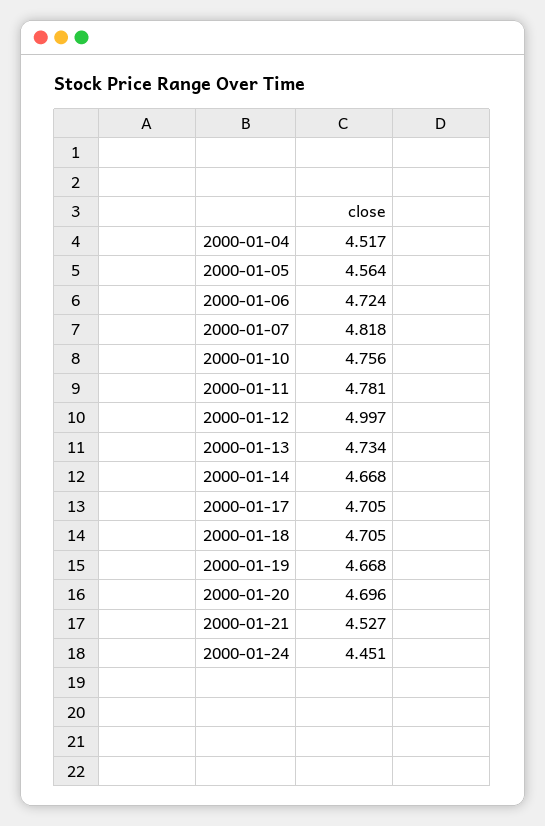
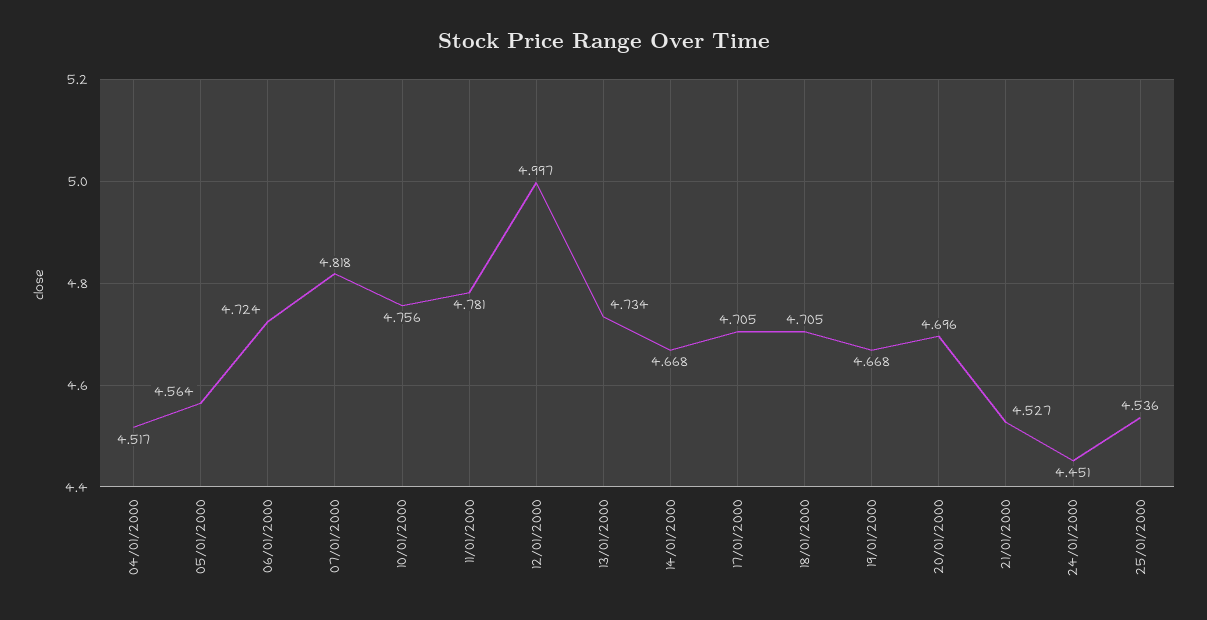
25/01/2000: none -> 4.536

